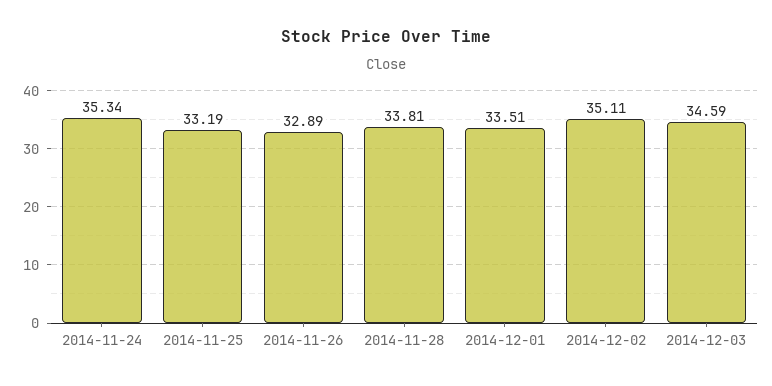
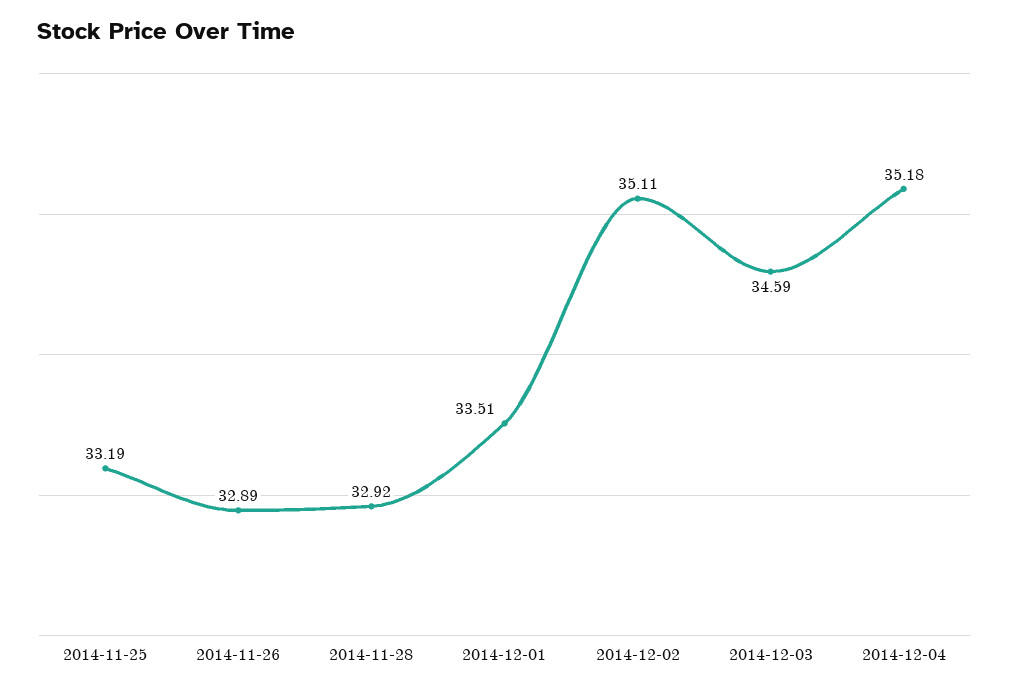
2014-11-24: 35.34 -> none
2014-11-28: 33.81 -> 32.92
2014-12-04: none -> 35.18

